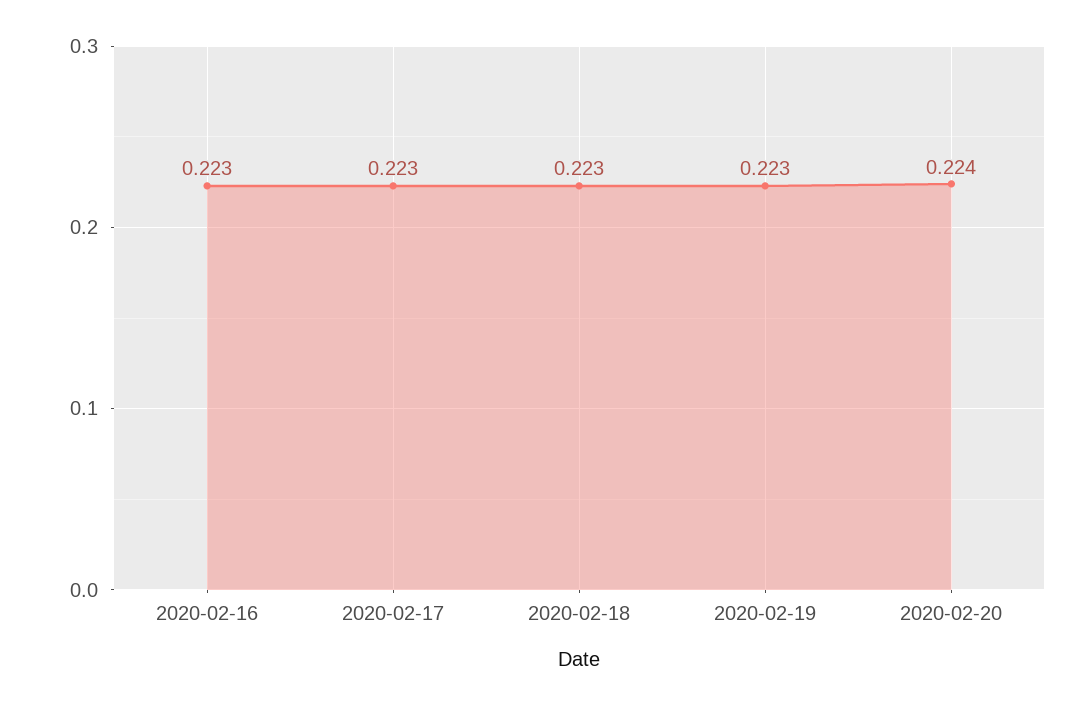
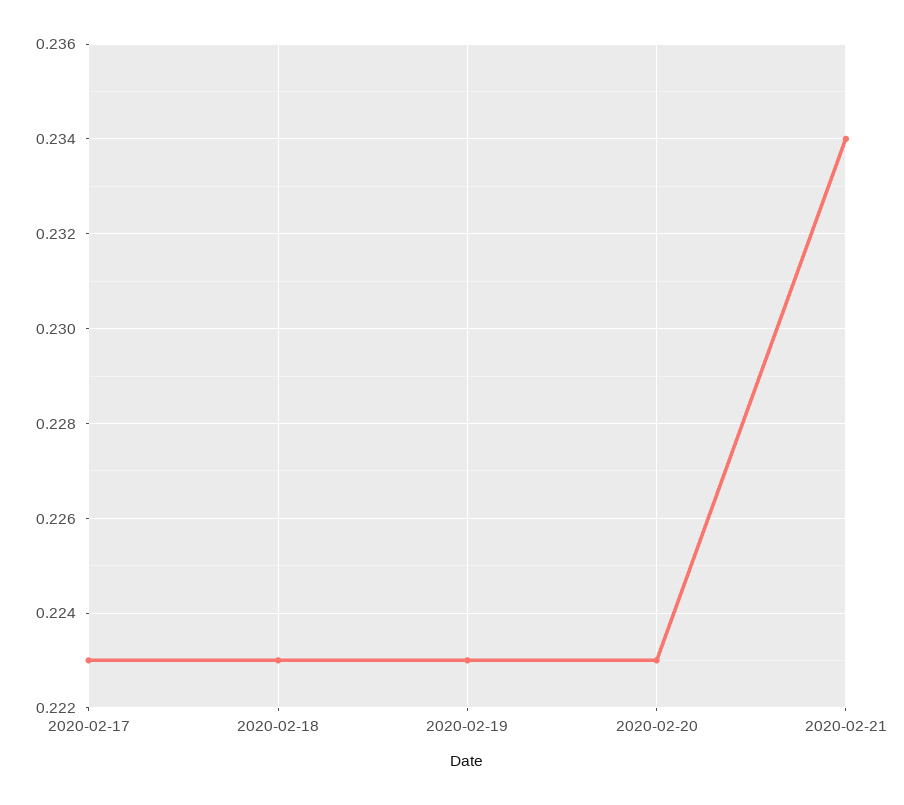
2020-02-16: 0.223 -> none
2020-02-20: 0.224 -> 0.223
2020-02-21: none -> 0.234

